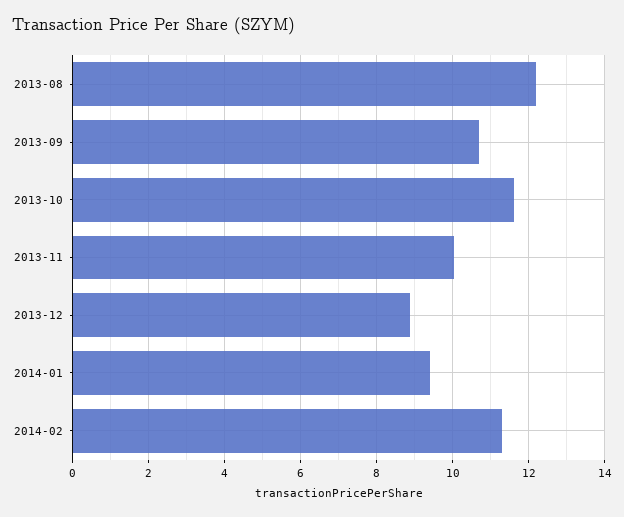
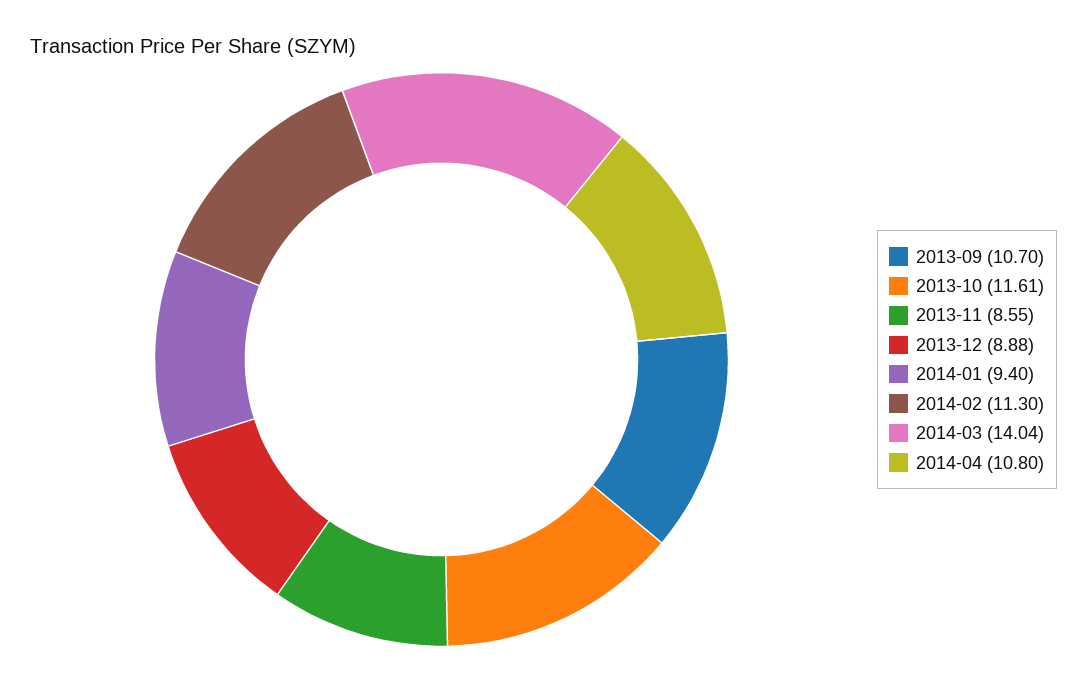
2013-08: 12.2 -> none
2013-11: 10 -> 8.55
2014-03: none -> 14.04
2014-04: none -> 10.8

